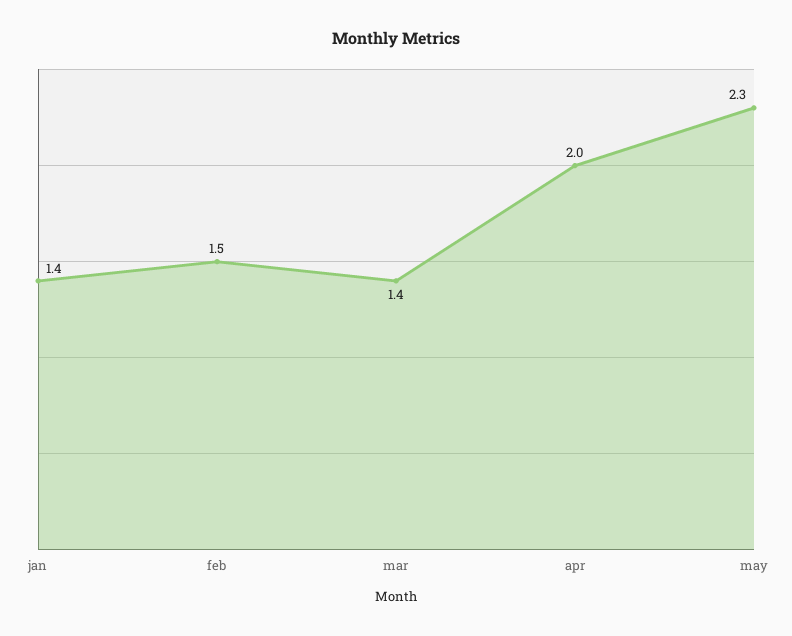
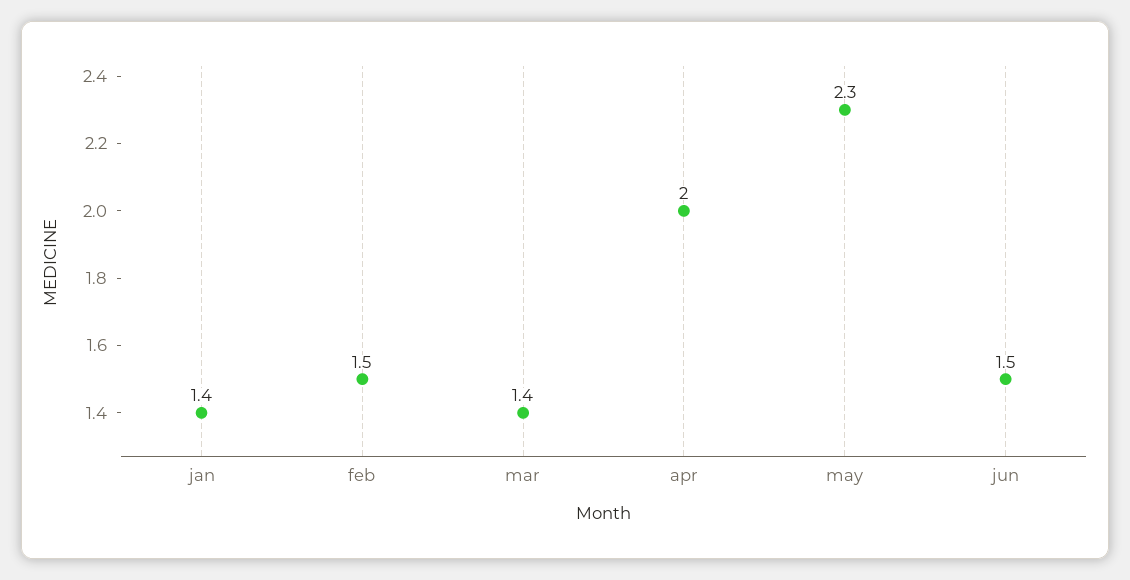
jun: none -> 1.5

